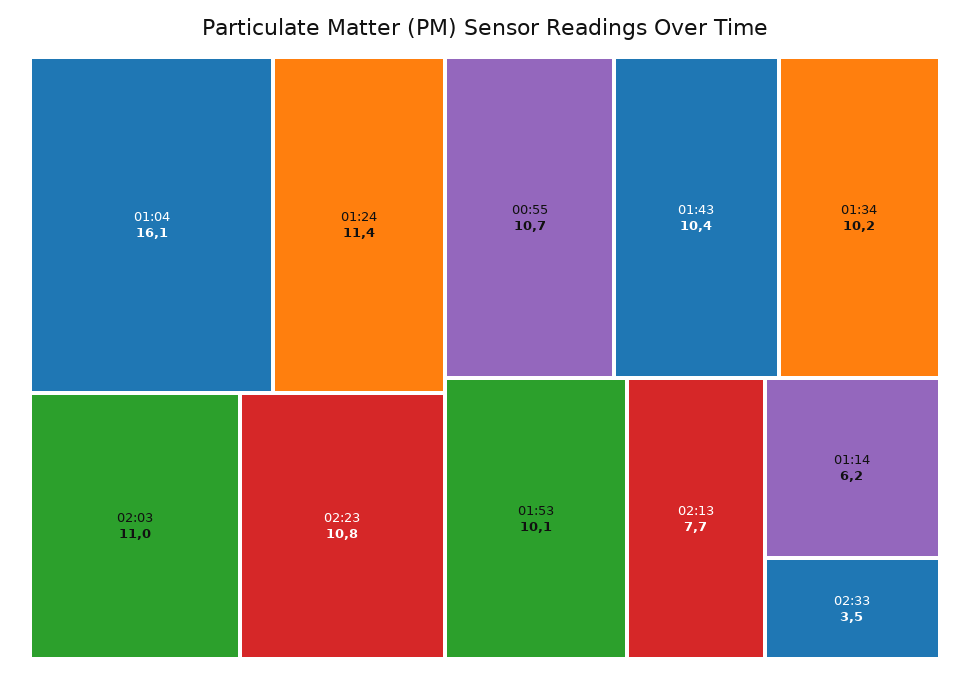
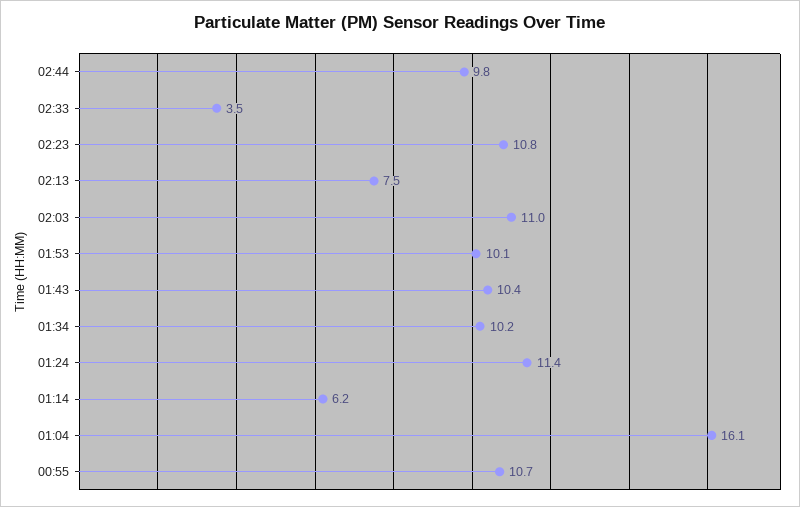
02:13: 7.7 -> 7.5
02:44: none -> 9.8

